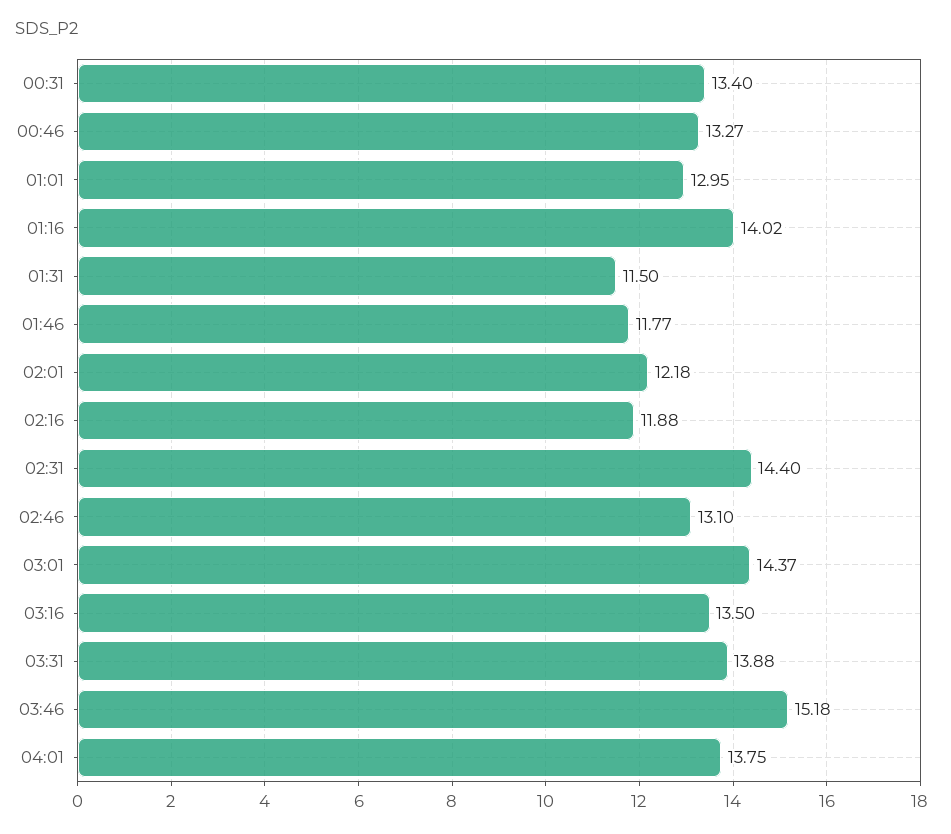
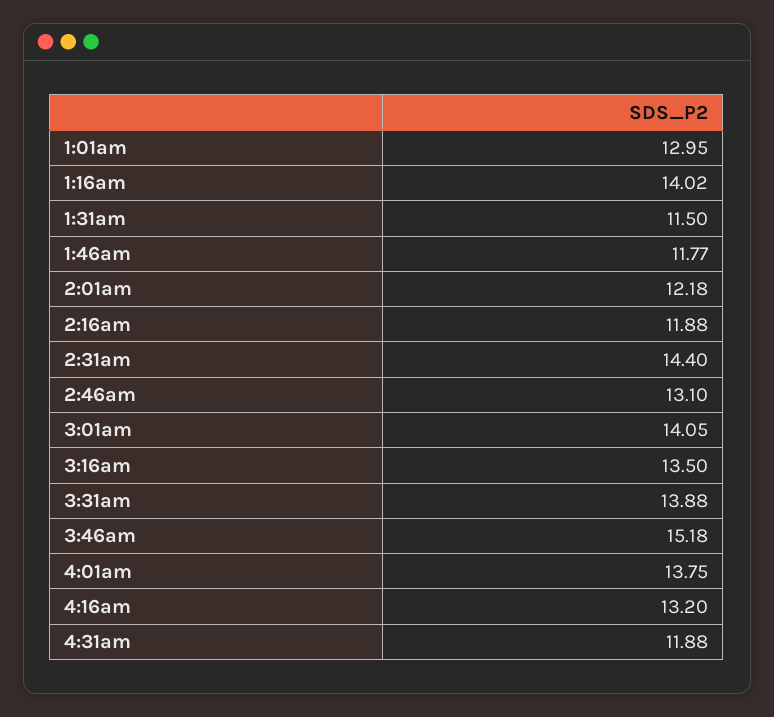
00:31: 13.4 -> none
00:46: 13.27 -> none
03:01: 14.37 -> 14.05
4:16am: none -> 13.2
4:31am: none -> 11.88

